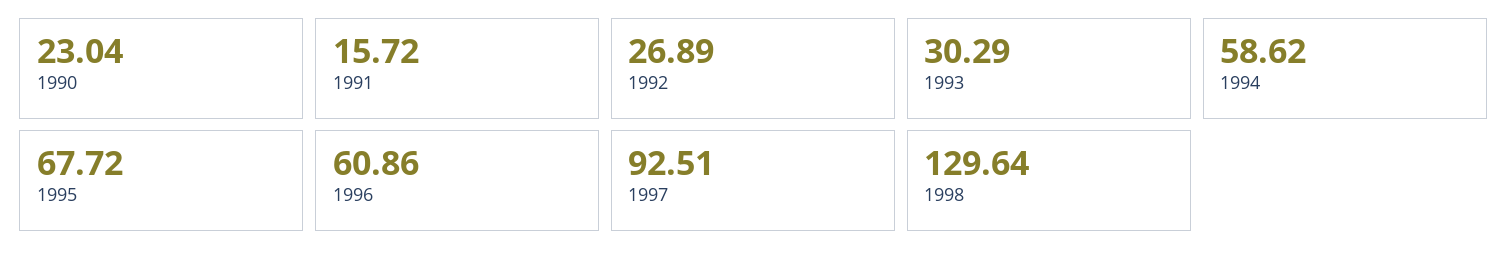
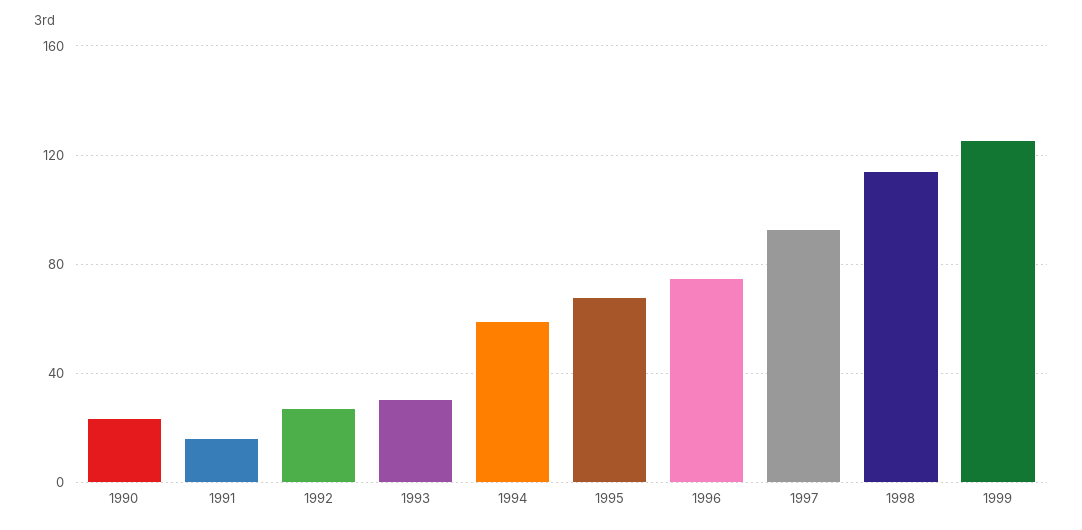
1996: 60.86 -> 75
1998: 129.64 -> 115
1999: none -> 125

